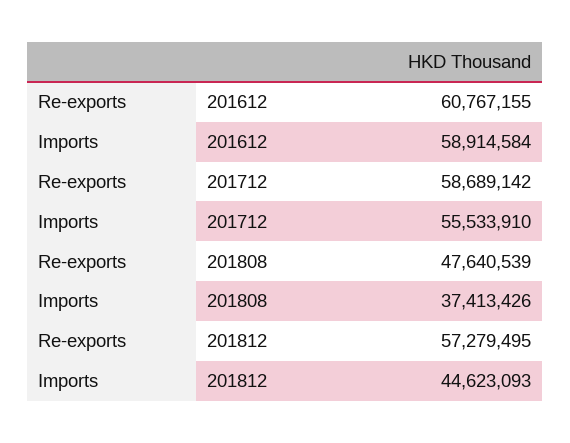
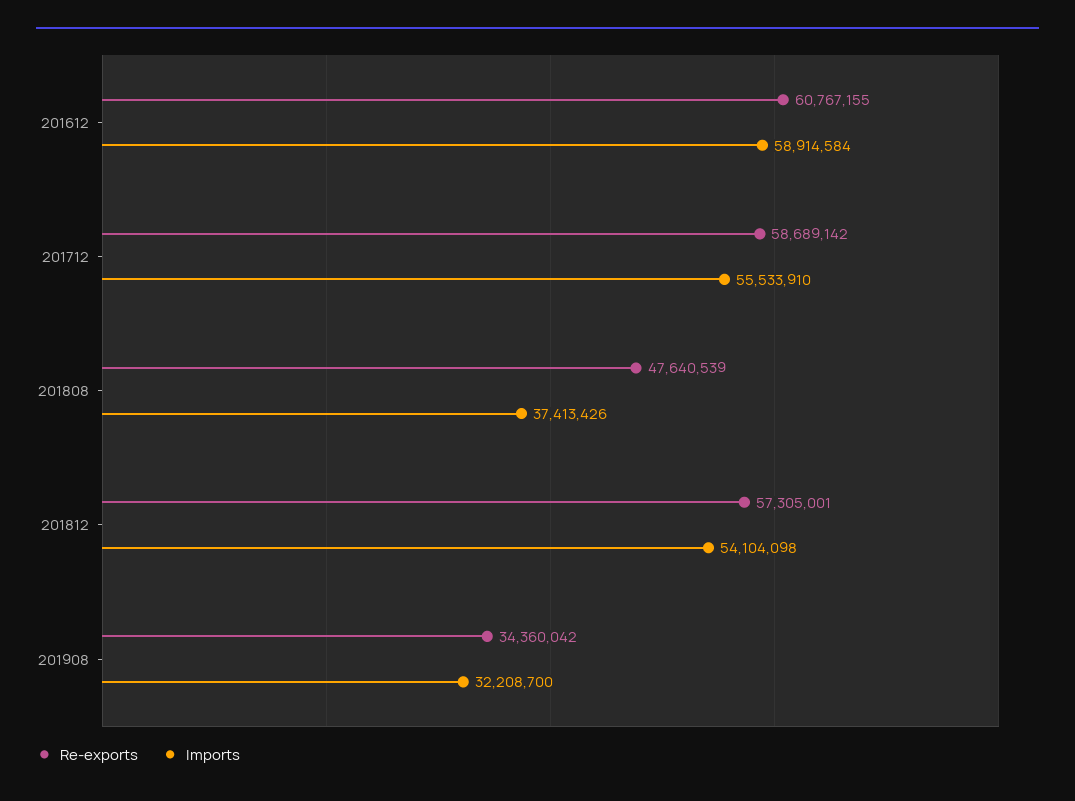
Re-exports, 201812: 57279495 -> 57305001
Imports, 201812: 44623093 -> 54104098
Re-exports, 201908: none -> 34360042
Imports, 201908: none -> 32208700

